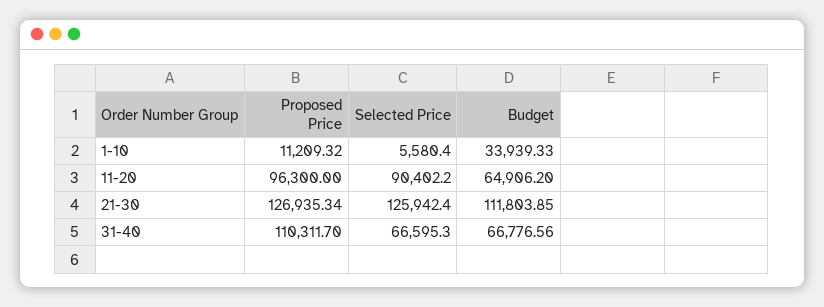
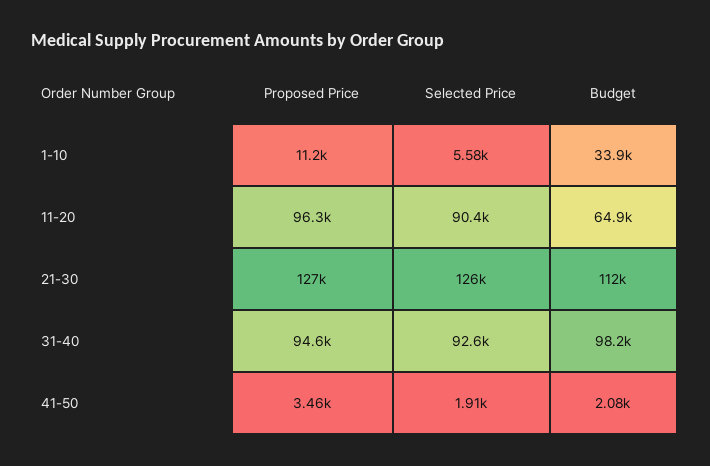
Proposed Price, 31-40: 110311.7 -> 94600
Selected Price, 31-40: 66595.3 -> 92600
Budget, 31-40: 66776.56 -> 98200
Proposed Price, 41-50: none -> 3460
Selected Price, 41-50: none -> 1910
Budget, 41-50: none -> 2080

